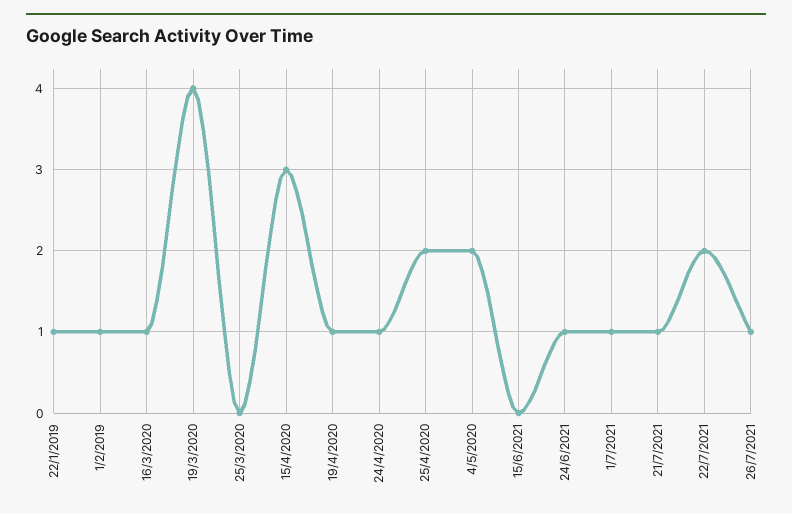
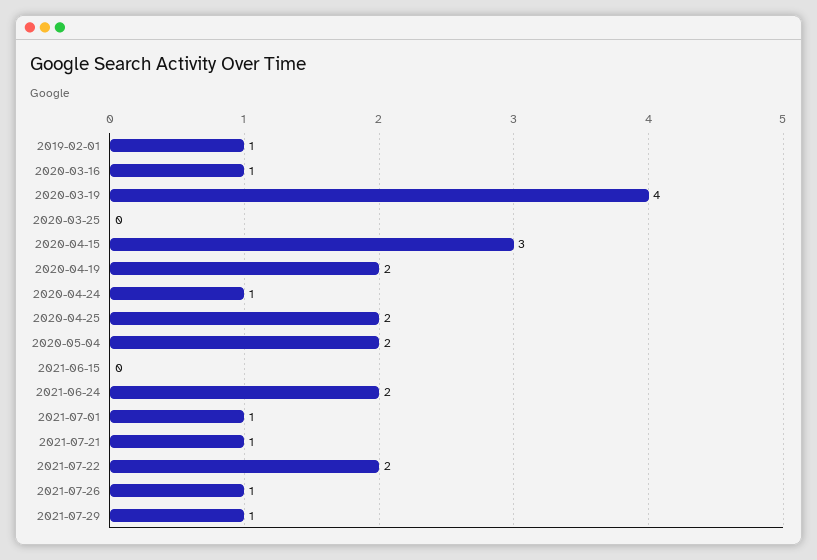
22/1/2019: 1 -> none
19/4/2020: 1 -> 2
24/6/2021: 1 -> 2
2021-07-29: none -> 1

